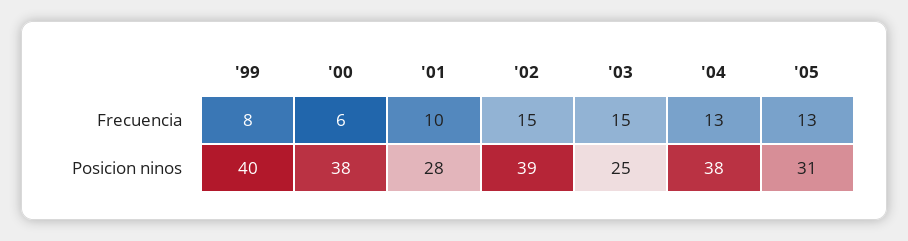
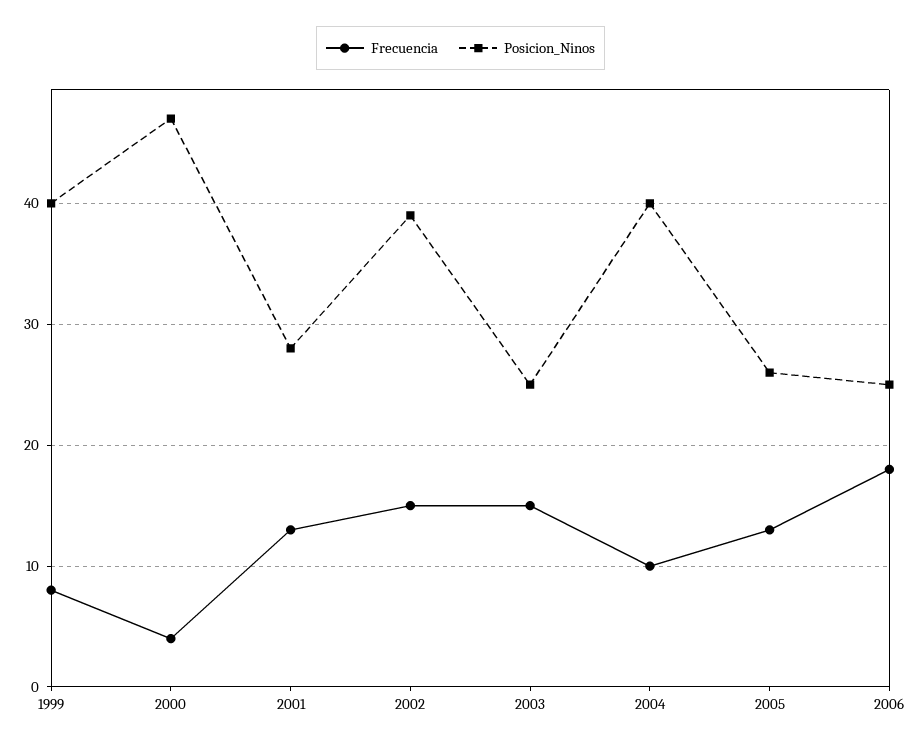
Frecuencia, '00: 6 -> 4
Frecuencia, '01: 10 -> 13
Frecuencia, '04: 13 -> 10
Posicion ninos, '00: 38 -> 47
Posicion ninos, '04: 38 -> 40
Posicion ninos, '05: 31 -> 26
Frecuencia, 2006: none -> 18
Posicion ninos, 2006: none -> 25

